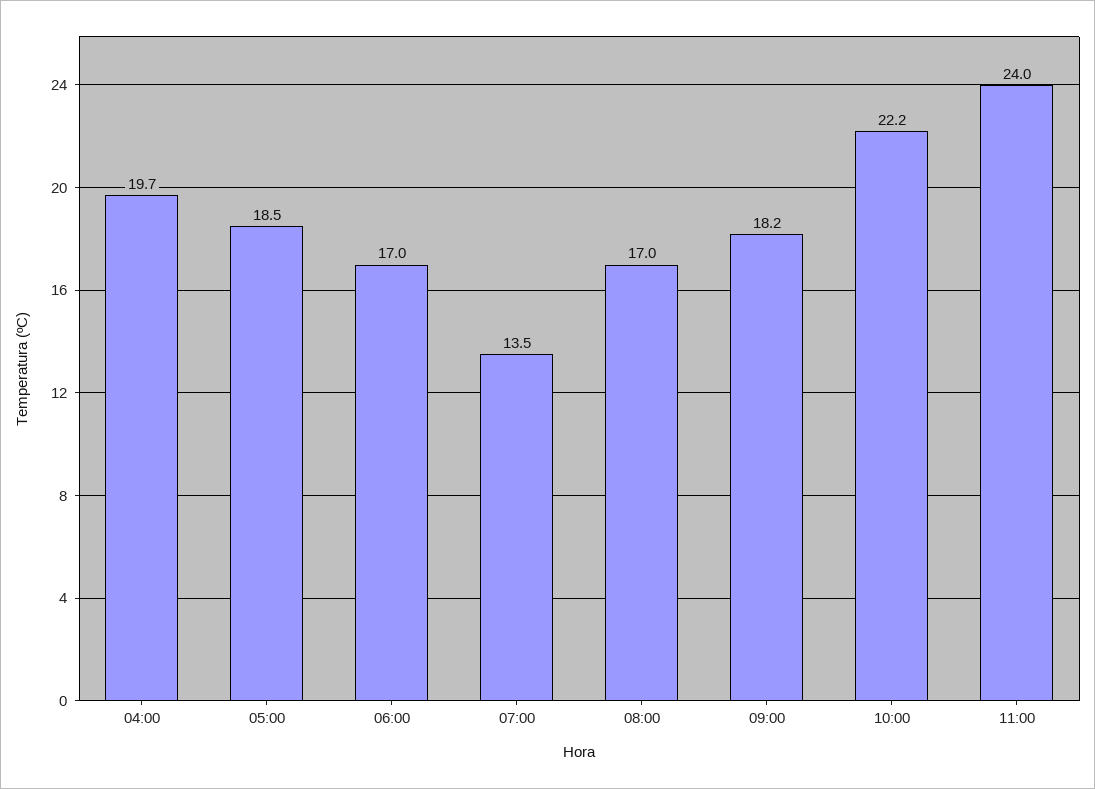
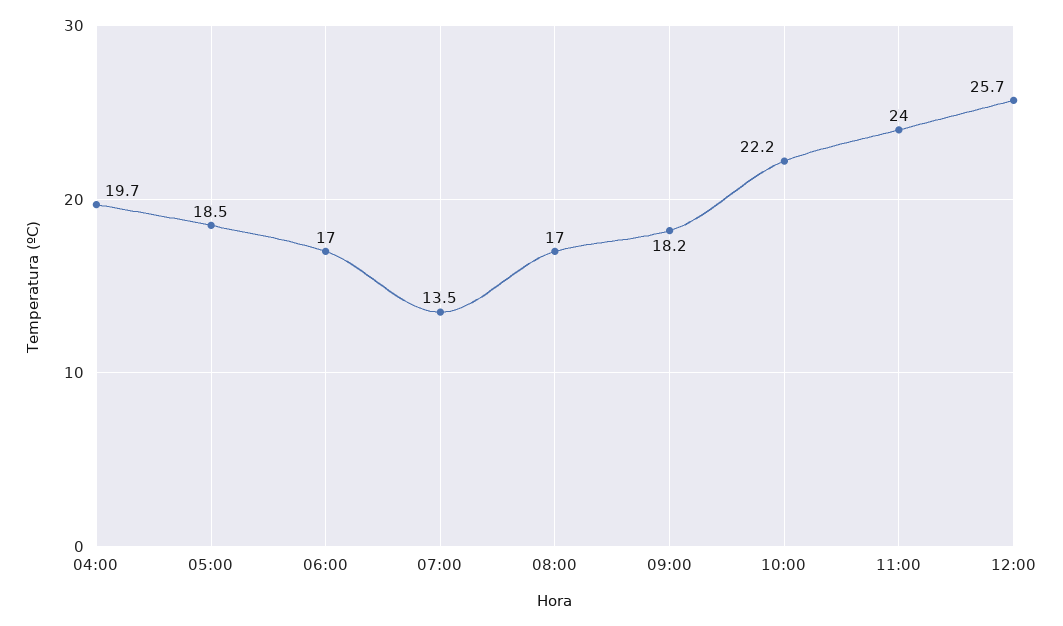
12:00: none -> 25.7

